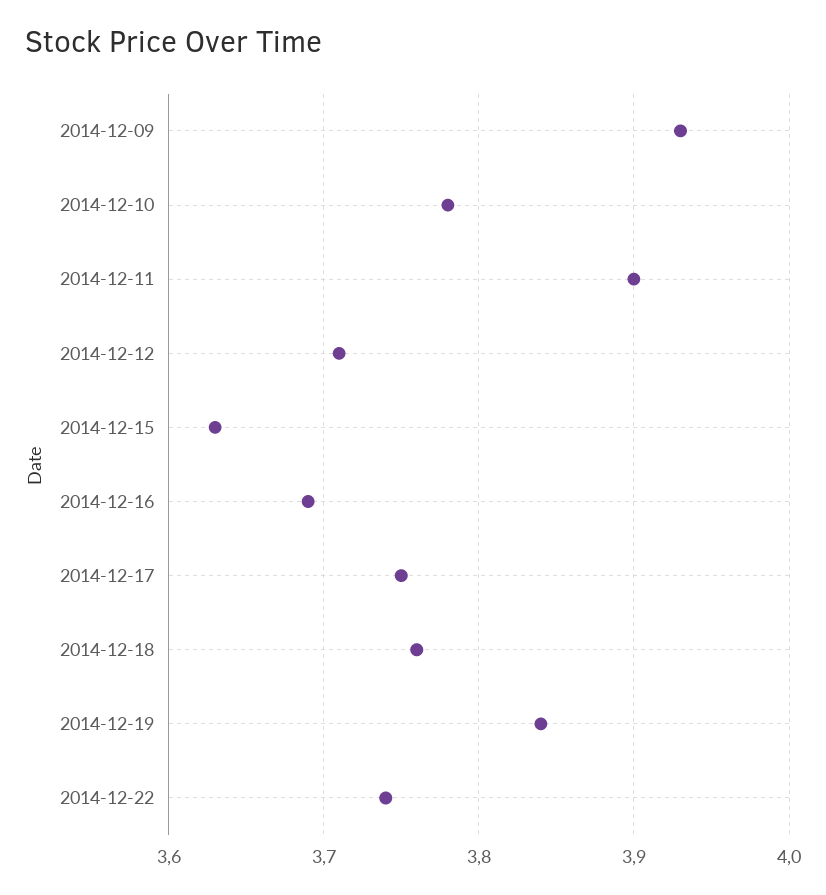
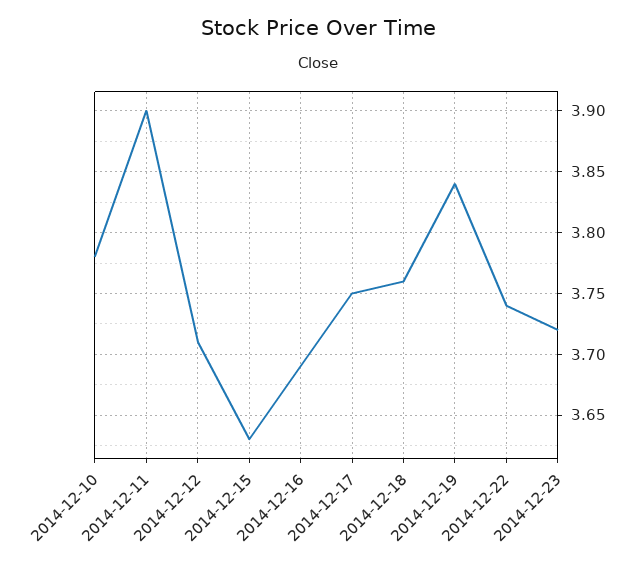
2014-12-09: 3.93 -> none
2014-12-23: none -> 3.72

